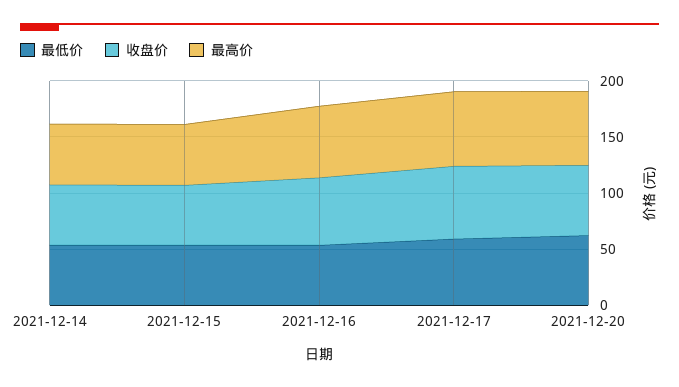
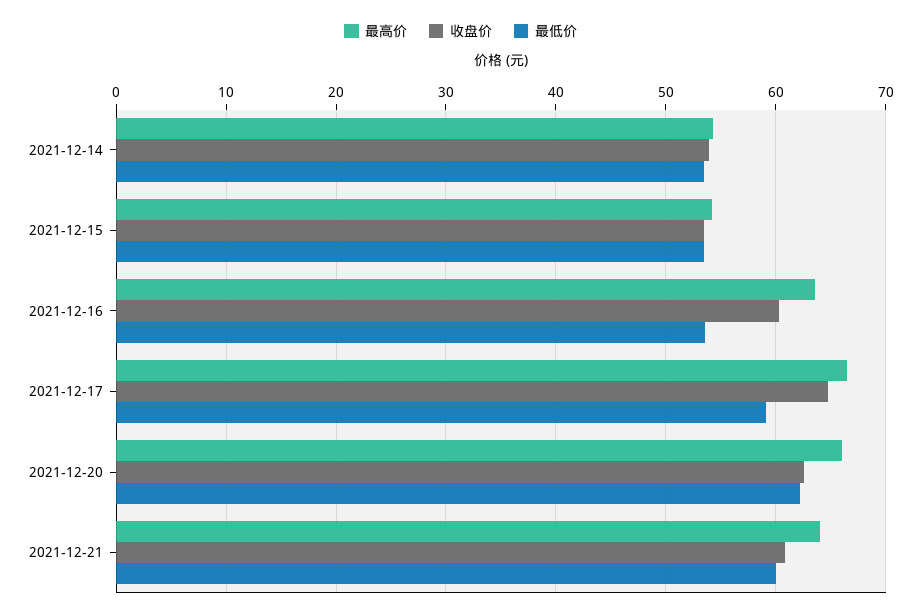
最高价, 2021-12-21: none -> 64
收盘价, 2021-12-21: none -> 61
最低价, 2021-12-21: none -> 60

